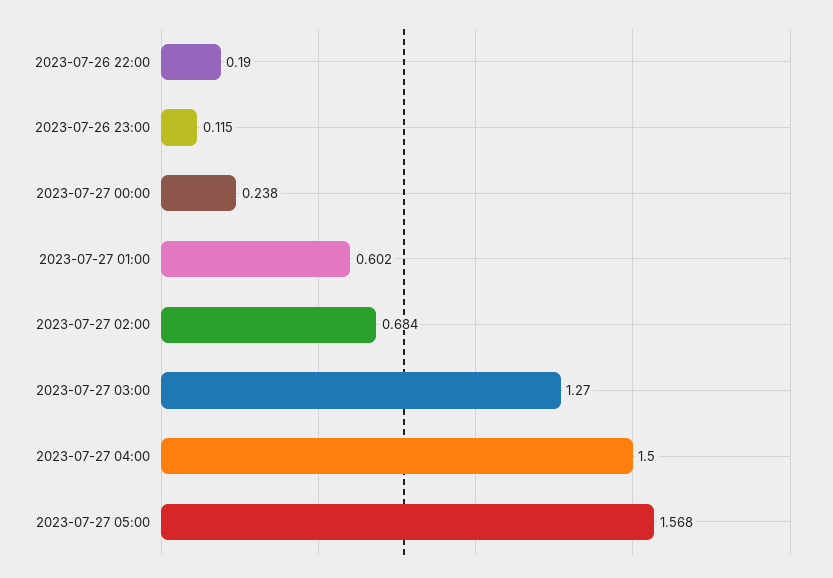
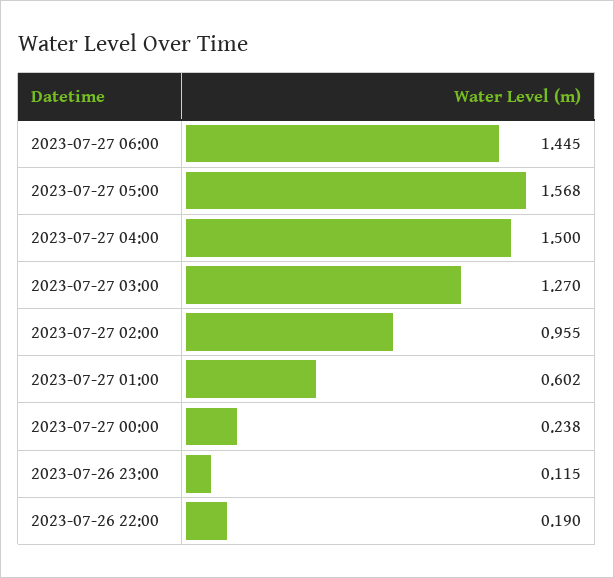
2023-07-27 02:00: 0.684 -> 0.955
2023-07-27 06:00: none -> 1.445

